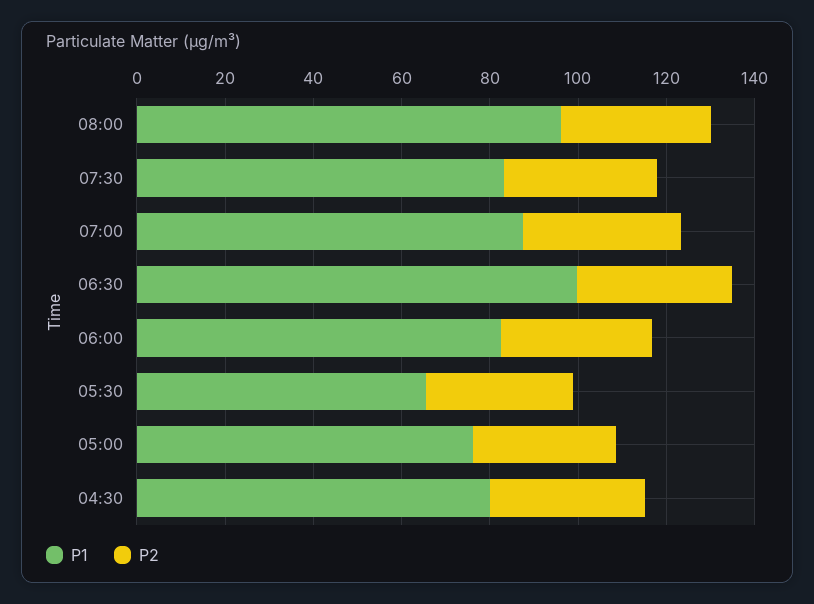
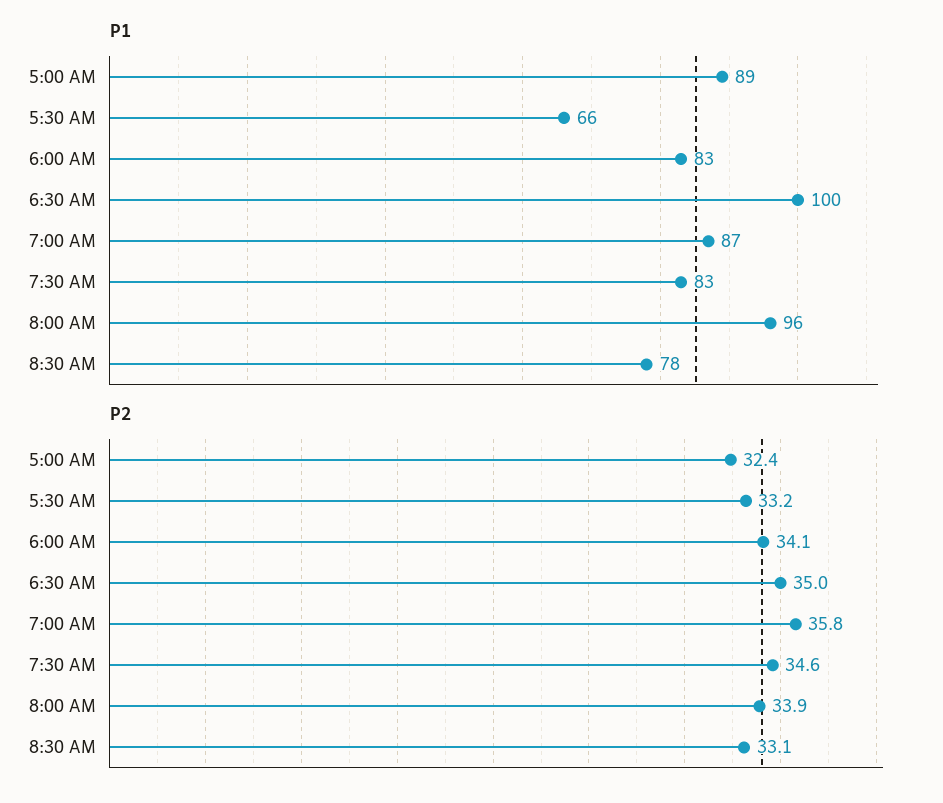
P1, 05:00: 75 -> 89
P1, 04:30: 80 -> none
P2, 04:30: 35 -> none
P1, 8:30 AM: none -> 78
P2, 8:30 AM: none -> 33.1

